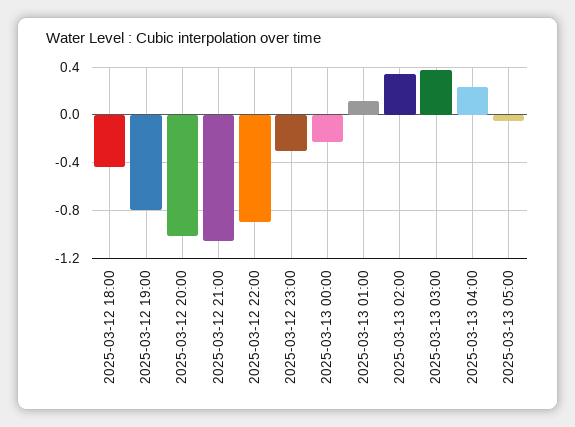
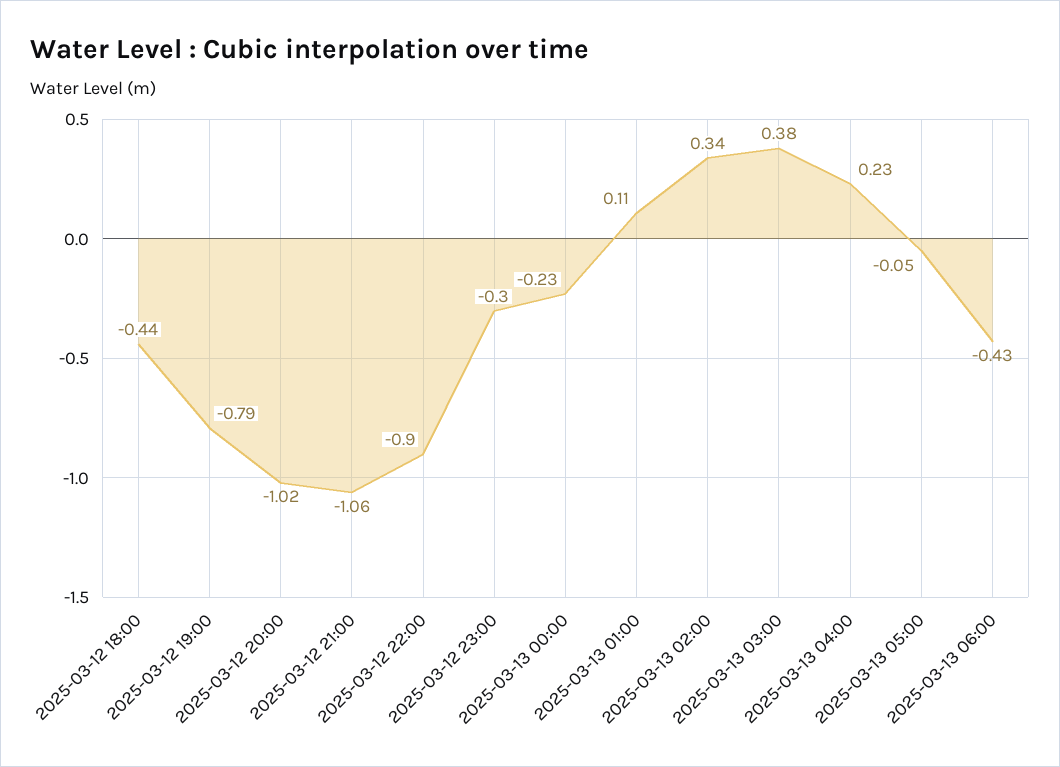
2025-03-13 06:00: none -> -0.43

